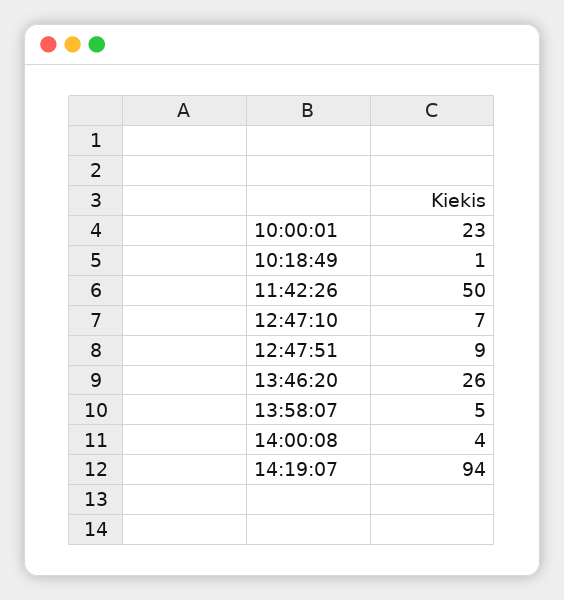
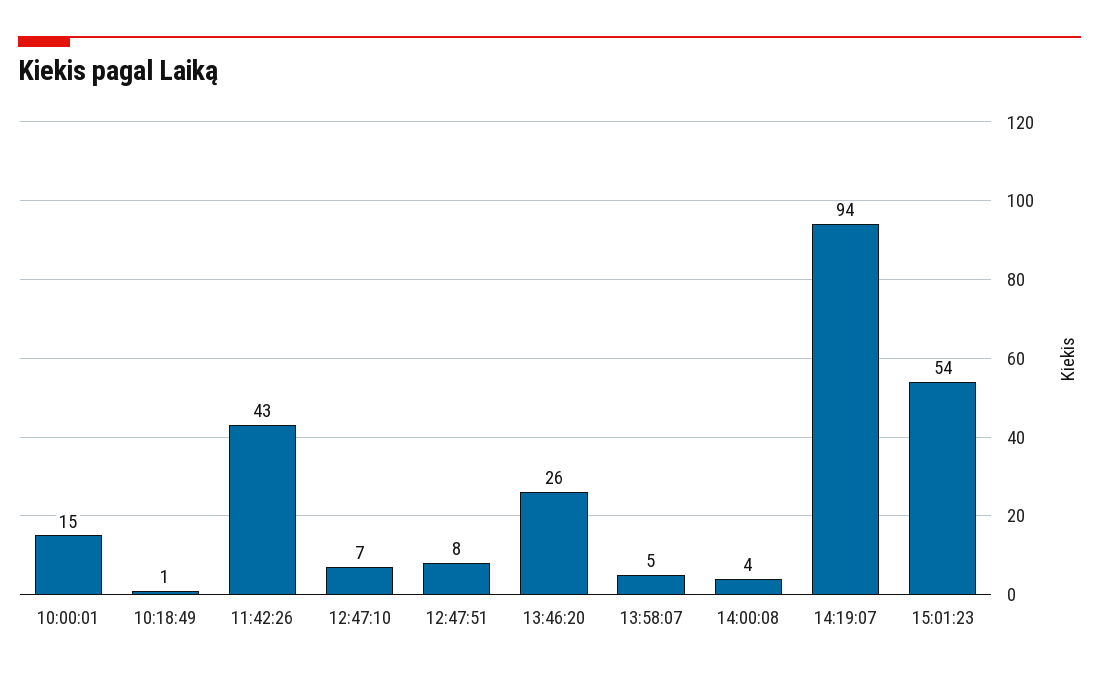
10:00:01: 23 -> 15
11:42:26: 50 -> 43
12:47:51: 9 -> 8
15:01:23: none -> 54

